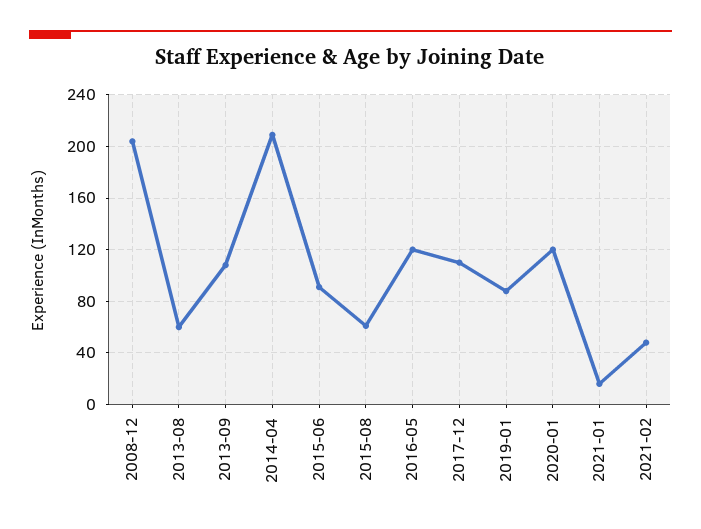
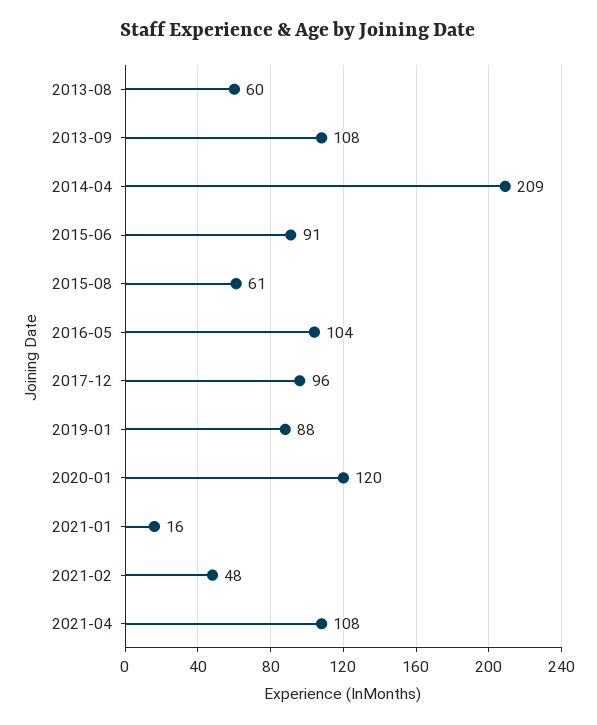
2008-12: 205 -> none
2016-05: 120 -> 104
2017-12: 110 -> 96
2021-04: none -> 108

